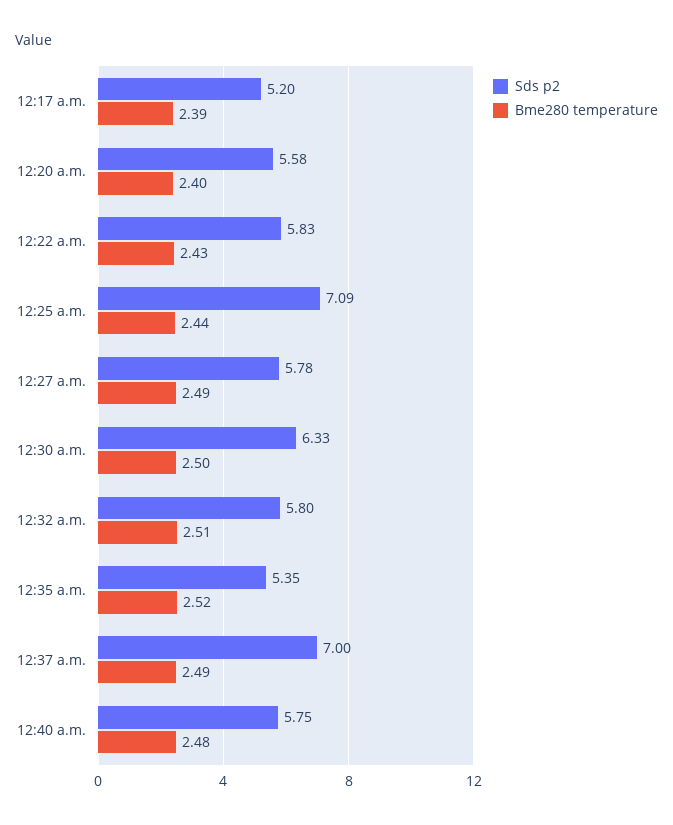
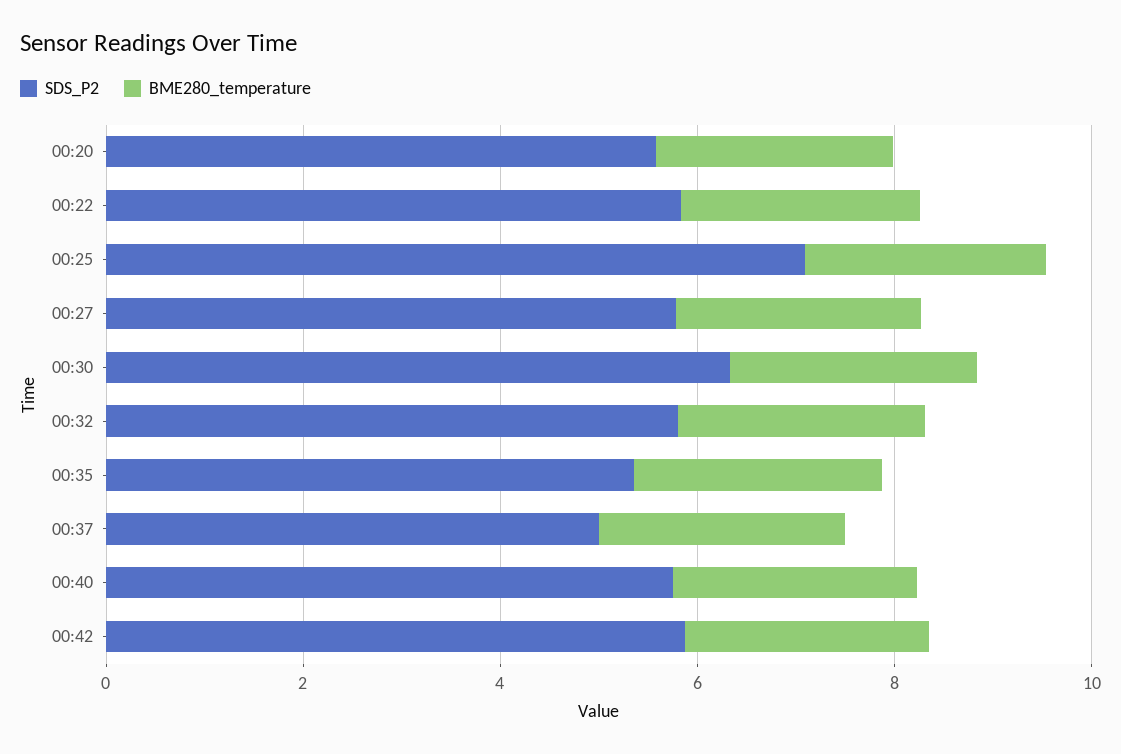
Sds p2, 12:17 a.m.: 5.2 -> none
Bme280 temperature, 12:17 a.m.: 2.39 -> none
Sds p2, 12:37 a.m.: 7 -> 5
Sds p2, 00:42: none -> 6
Bme280 temperature, 00:42: none -> 2.5

